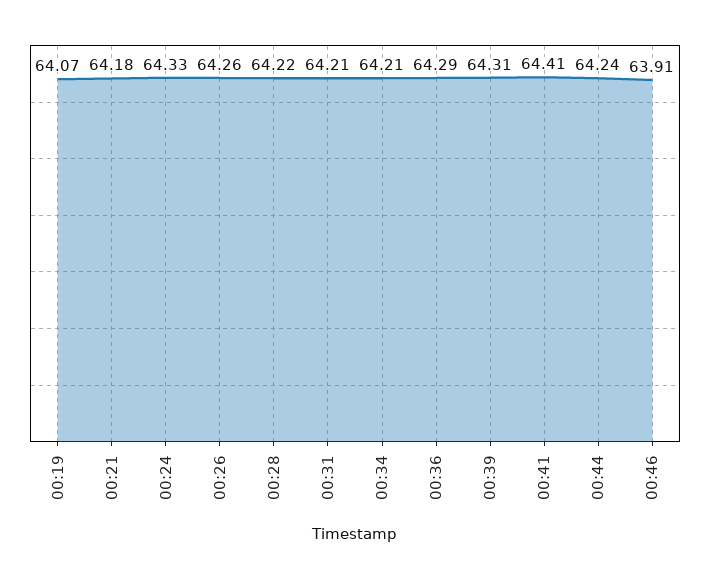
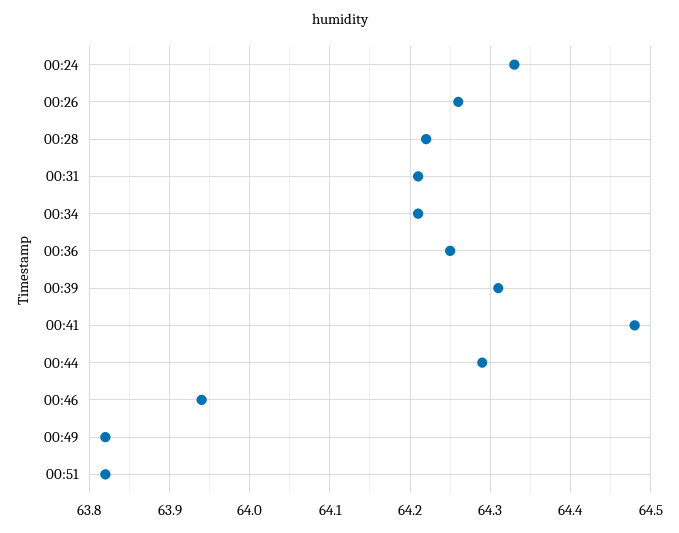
00:19: 64.07 -> none
00:21: 64.18 -> none
00:36: 64.29 -> 64.25
00:41: 64.41 -> 64.48
00:44: 64.24 -> 64.29
00:46: 63.91 -> 63.94
00:49: none -> 63.82
00:51: none -> 63.82

